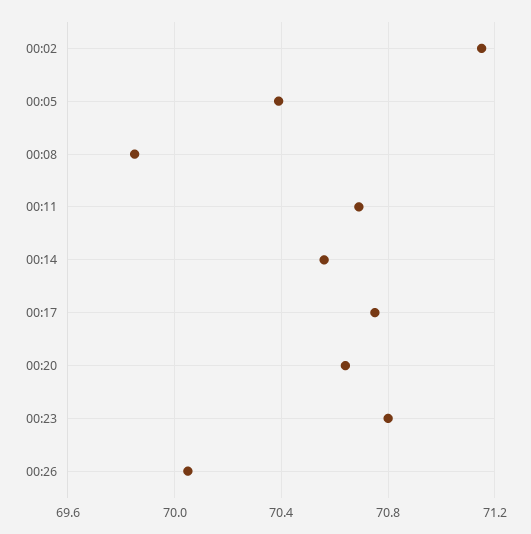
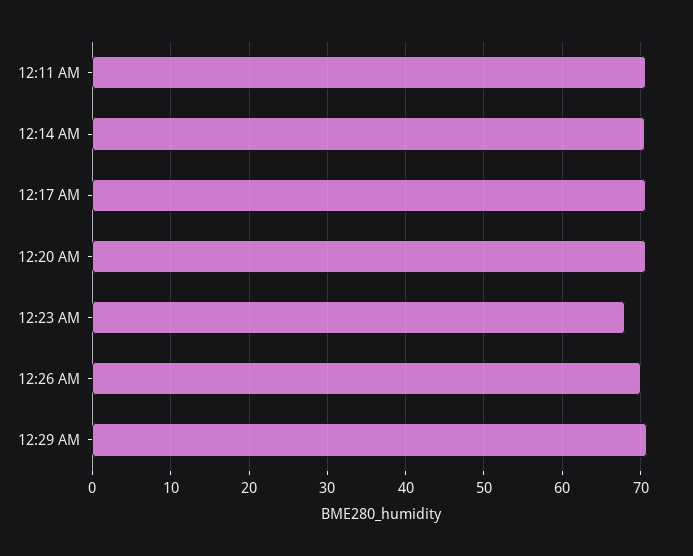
00:02: 71.15 -> none
00:05: 70.4 -> none
00:08: 69.85 -> none
00:23: 70.8 -> 68
12:29 AM: none -> 71

